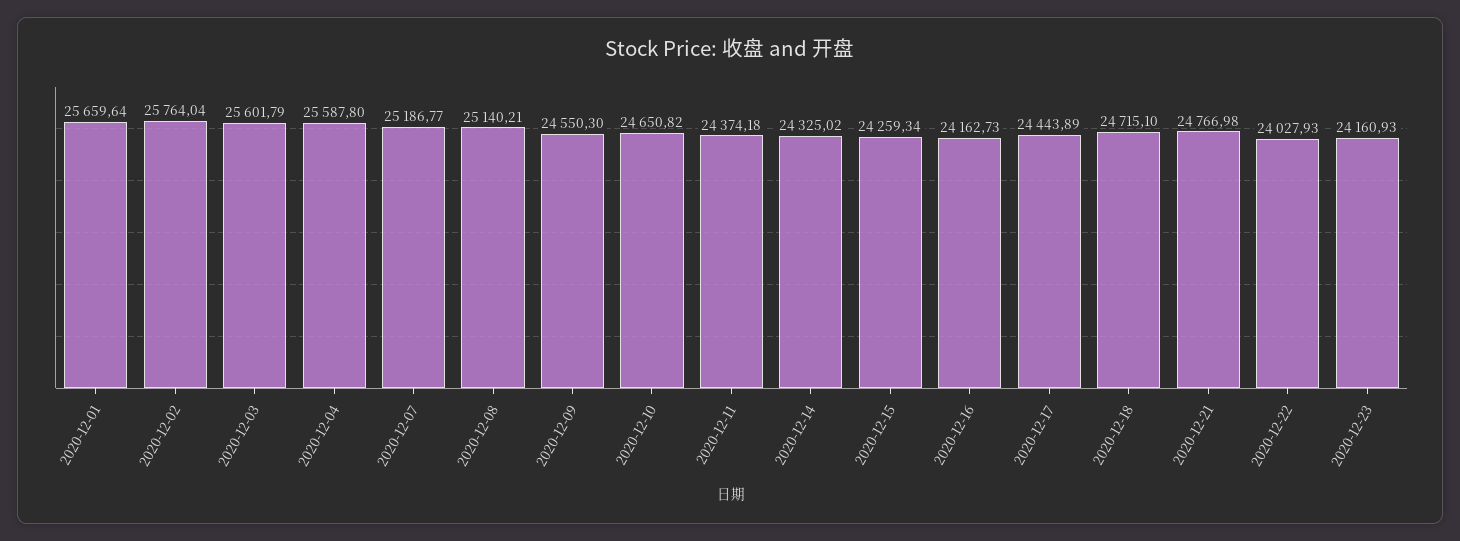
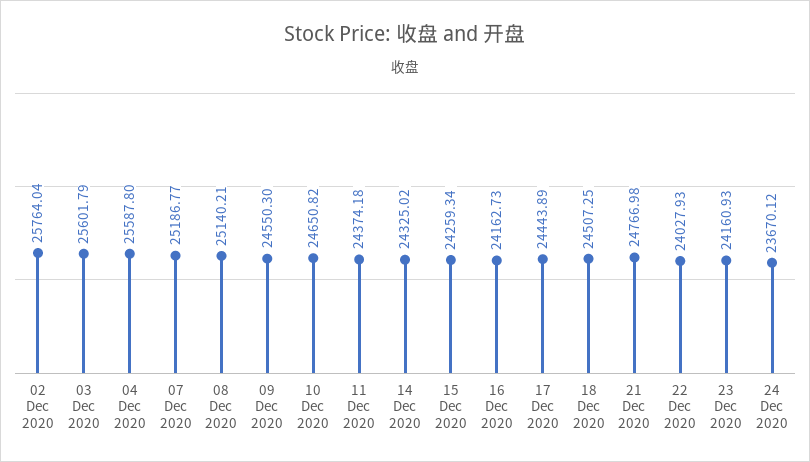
2020-12-01: 25659.64 -> none
2020-12-18: 24715.1 -> 24507.25
24 Dec 2020: none -> 23670.12

